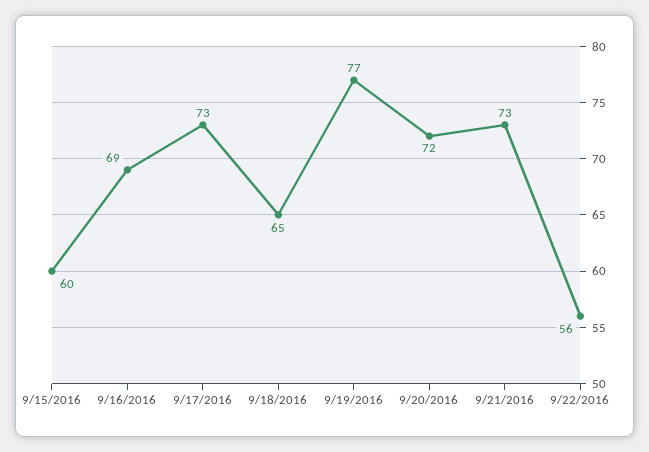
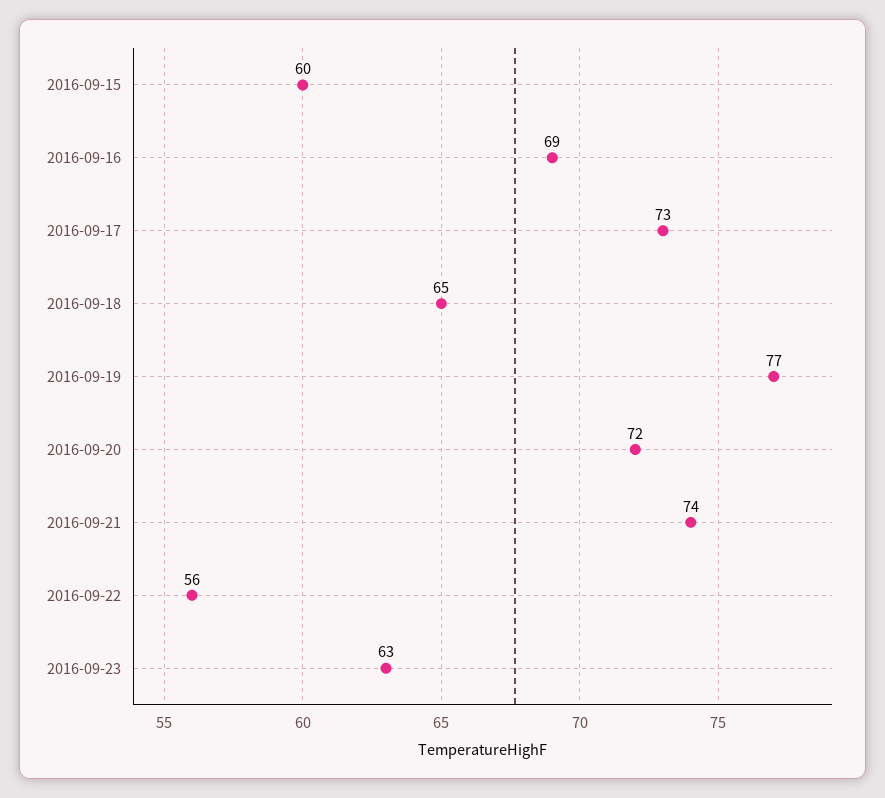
9/21/2016: 73 -> 74
2016-09-23: none -> 63

